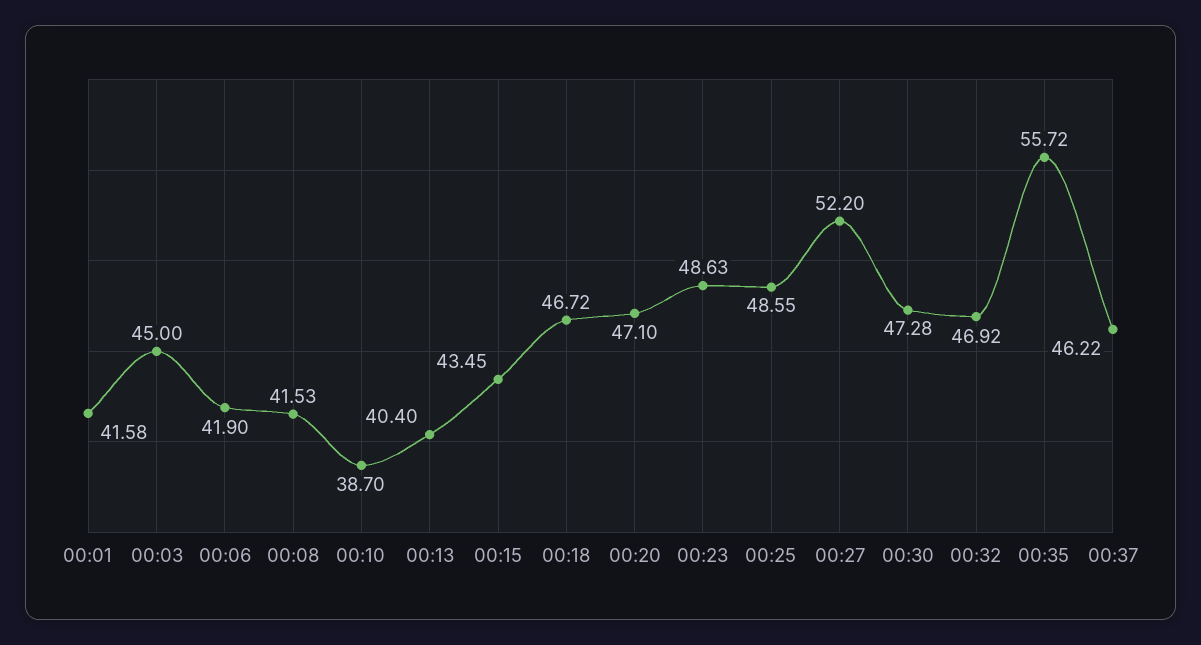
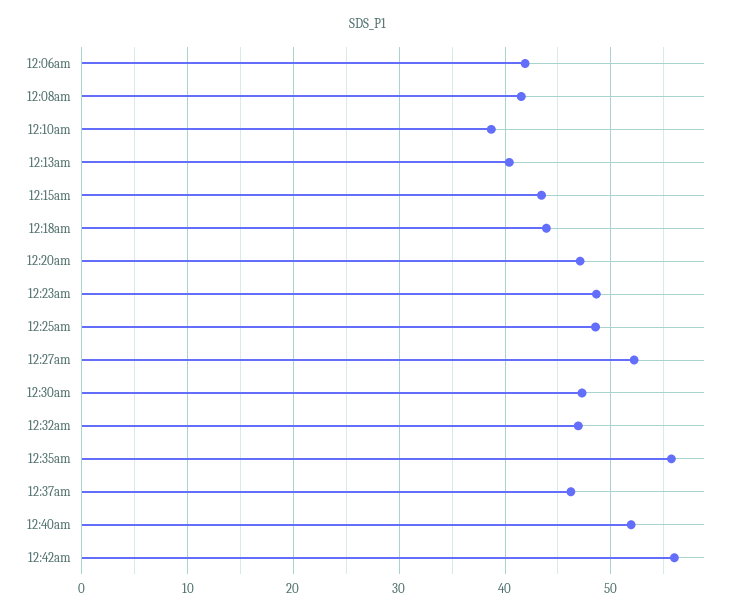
00:01: 41.58 -> none
00:03: 45 -> none
00:18: 46.72 -> 44
12:40am: none -> 52
12:42am: none -> 56

